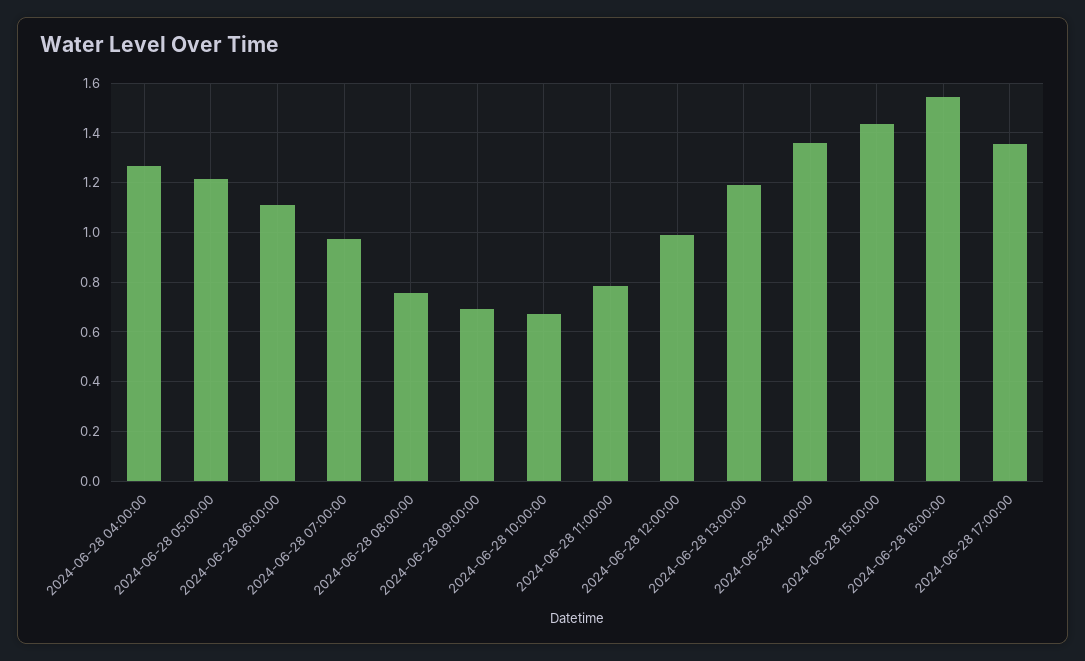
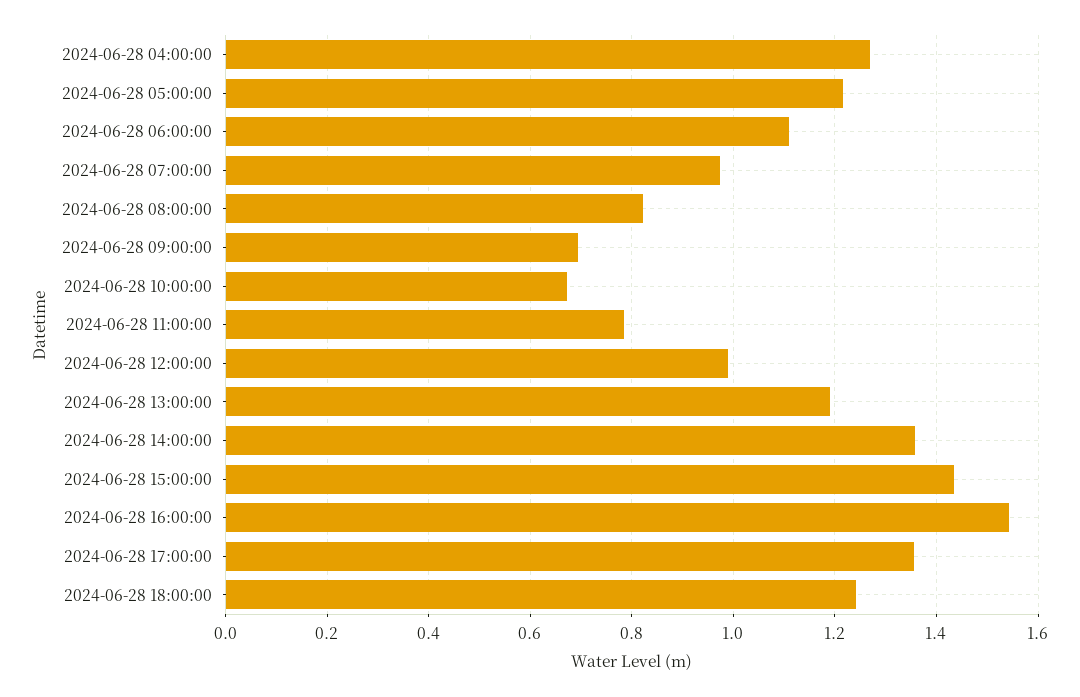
2024-06-28 08:00:00: 0.75 -> 0.82
2024-06-28 18:00:00: none -> 1.24

